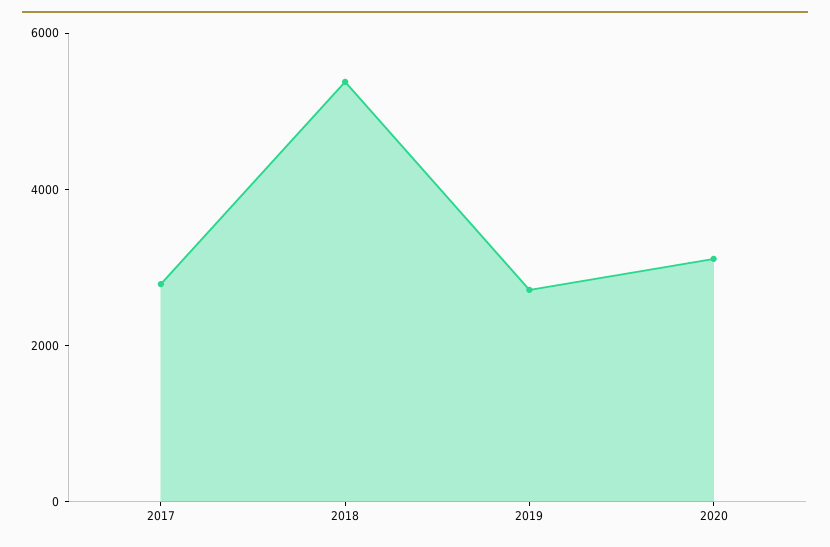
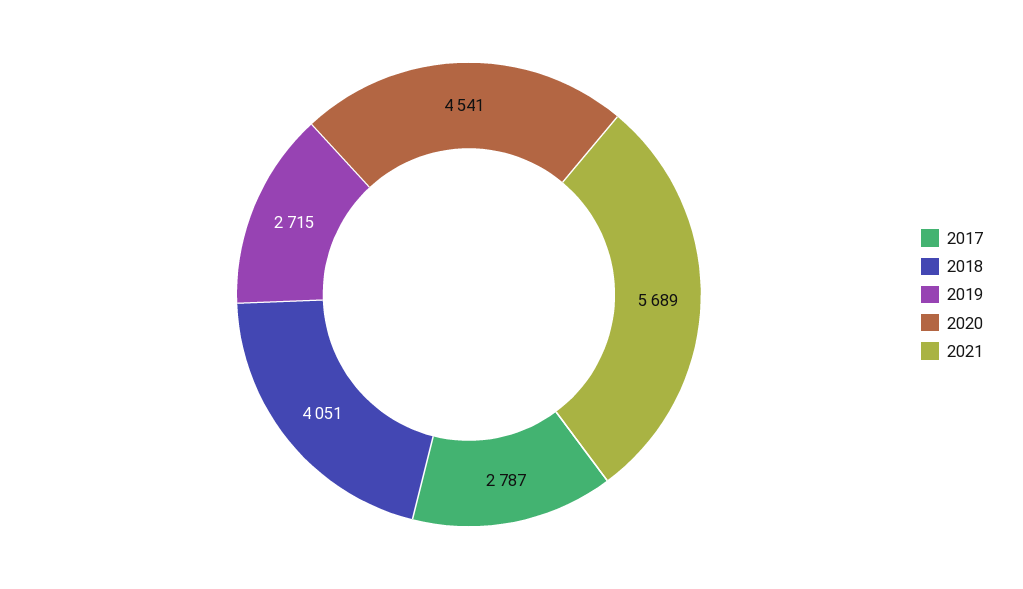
2018: 5500 -> 4051
2020: 3000 -> 4541
2021: none -> 5689

